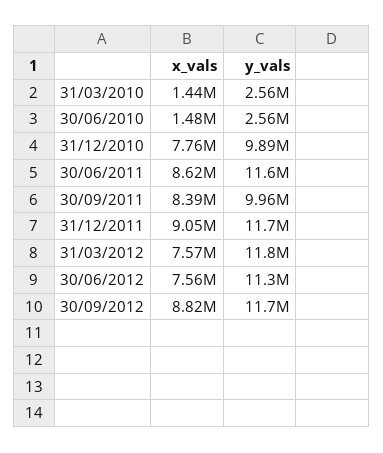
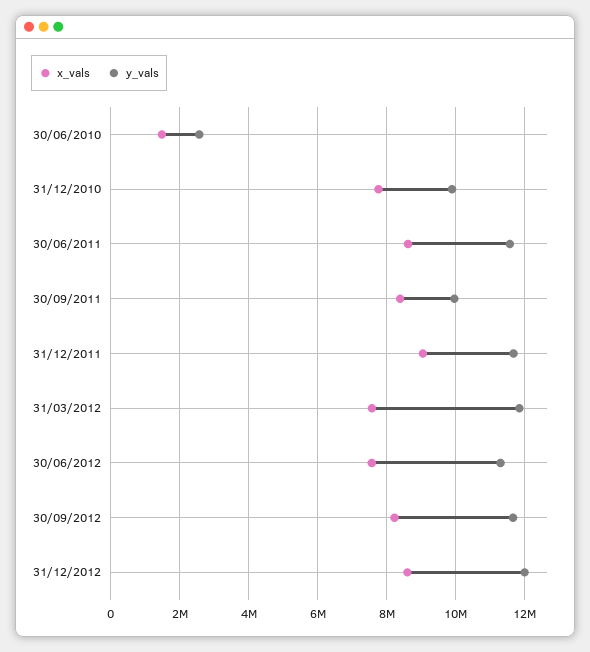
x_vals, 31/03/2010: 1440000 -> none
y_vals, 31/03/2010: 2560000 -> none
x_vals, 30/09/2012: 8820000 -> 8200000
x_vals, 31/12/2012: none -> 8600000
y_vals, 31/12/2012: none -> 12000000

